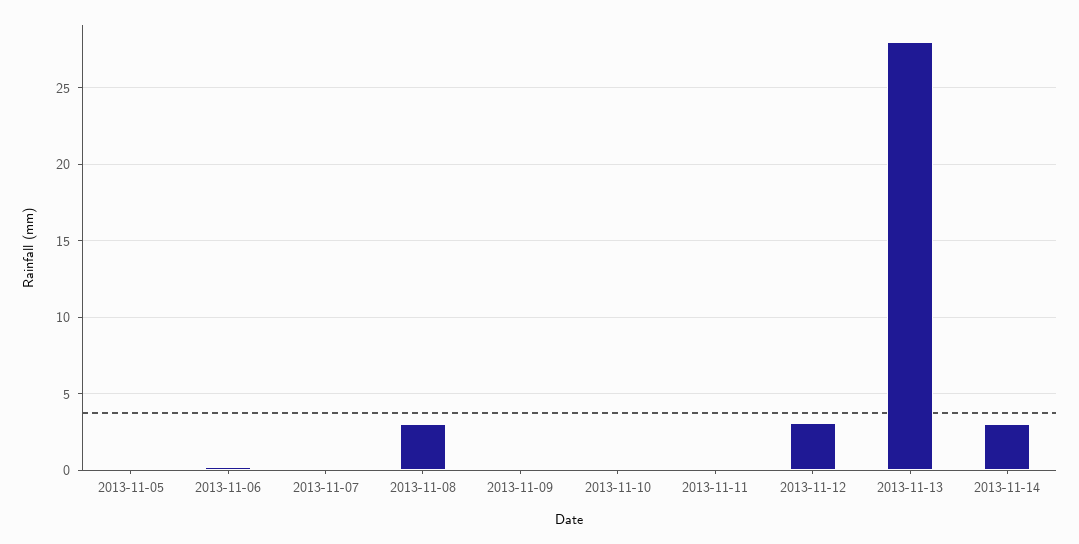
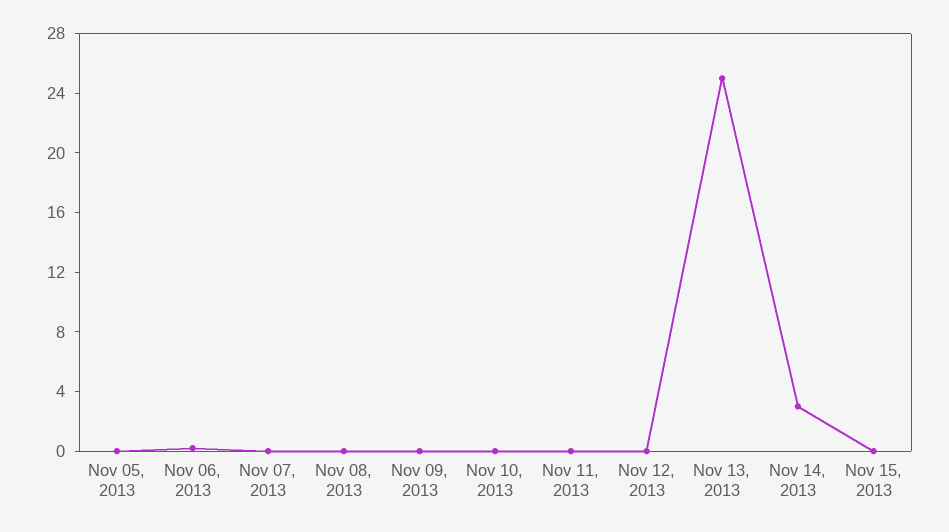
2013-11-08: 3 -> 0
2013-11-12: 3 -> 0
2013-11-13: 28 -> 25
Nov 15, 2013: none -> 0

